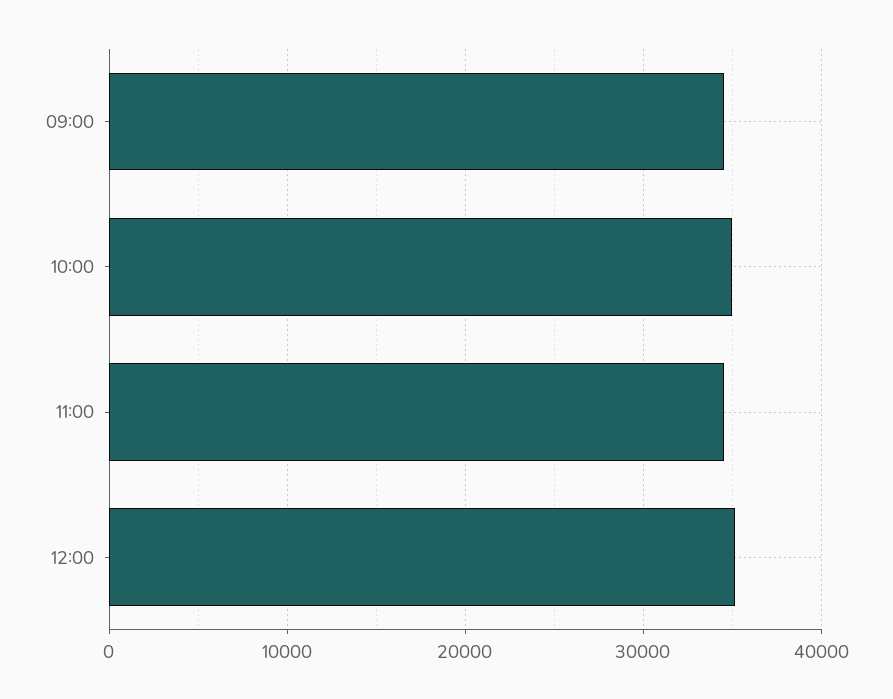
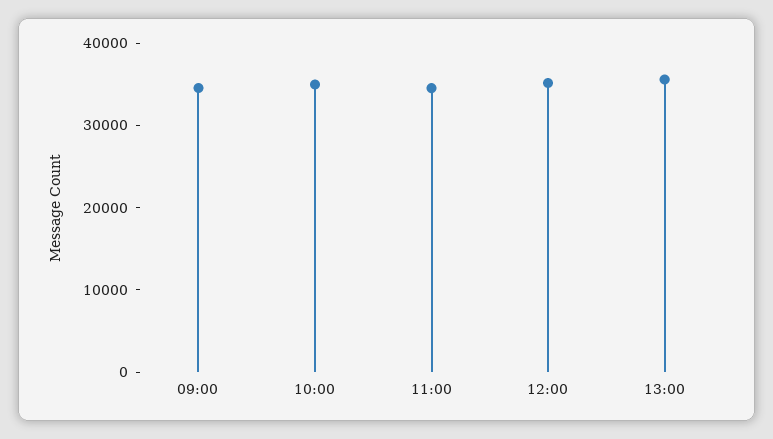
13:00: none -> 36000

